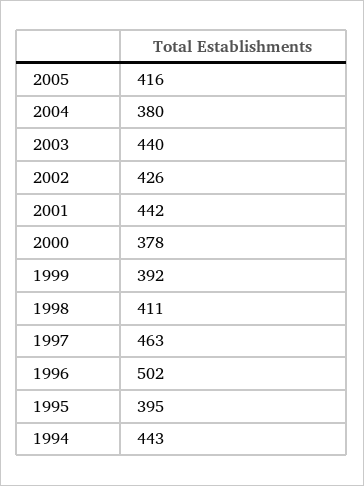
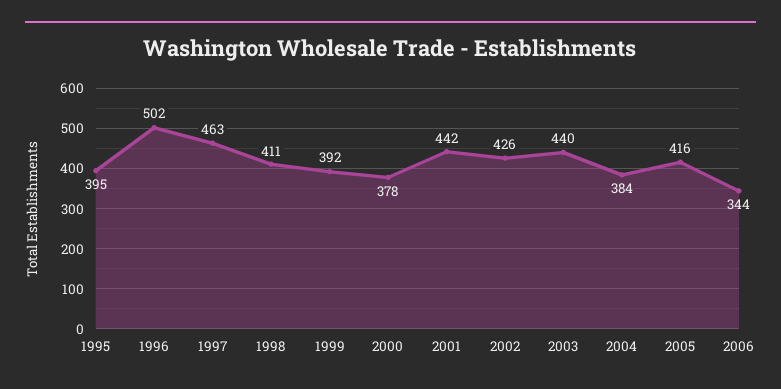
2004: 380 -> 384
1994: 443 -> none
2006: none -> 344

